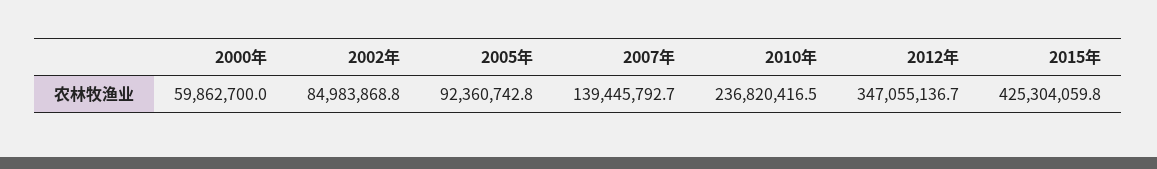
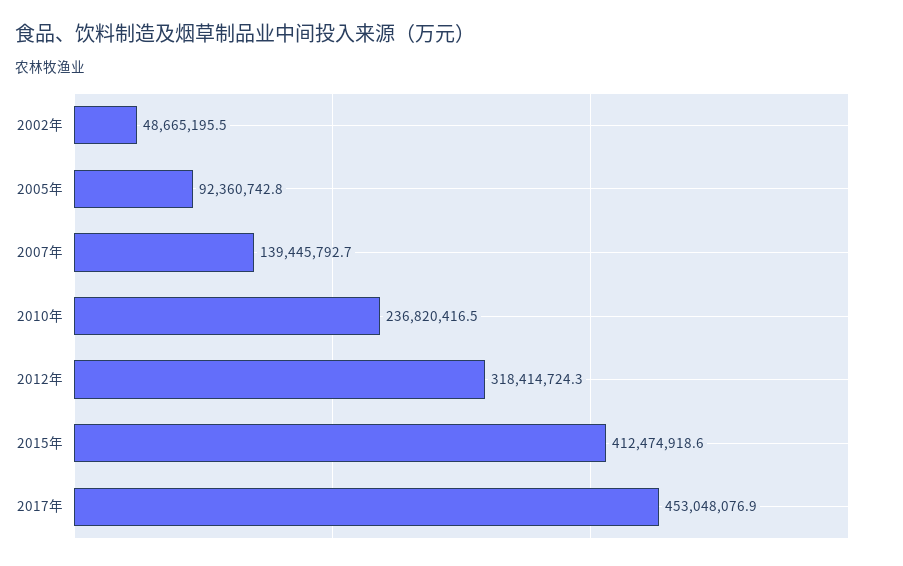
2000年: 59862700 -> none
2002年: 84983868.8 -> 48665195.5
2012年: 347055136.7 -> 318414724.3
2015年: 425304059.8 -> 412474918.6
2017年: none -> 453048076.9

